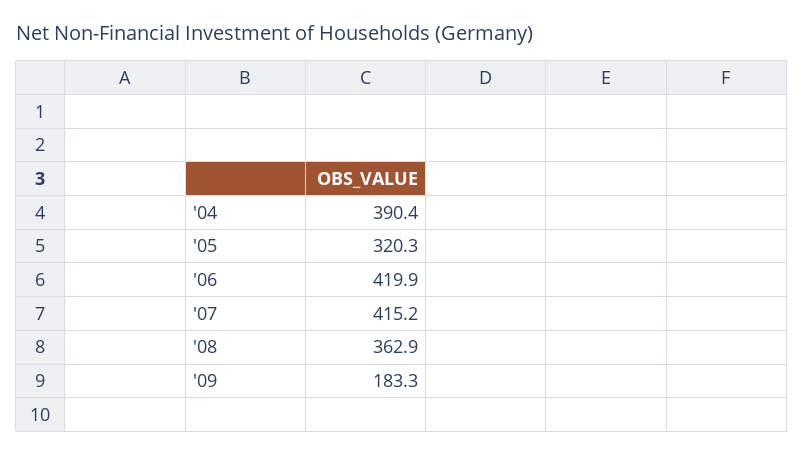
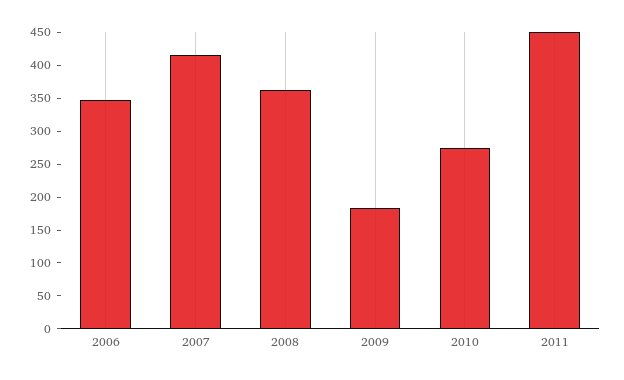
'04: 390.4 -> none
'05: 320.3 -> none
'06: 419.9 -> 350
2010: none -> 275
2011: none -> 450

